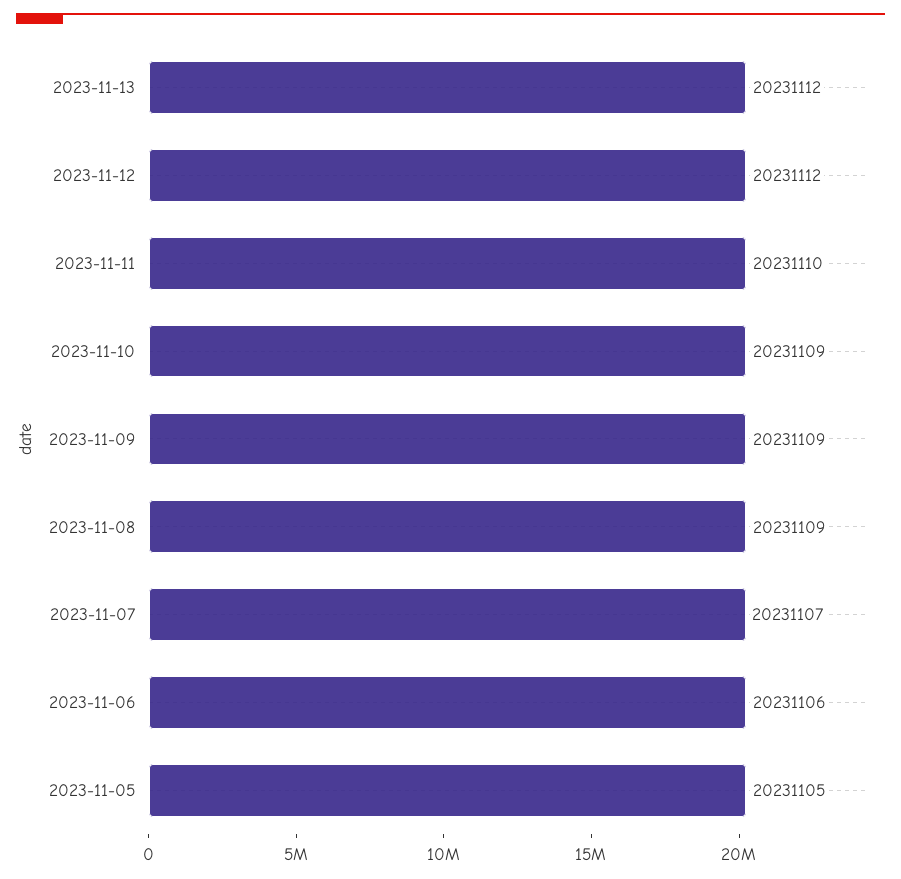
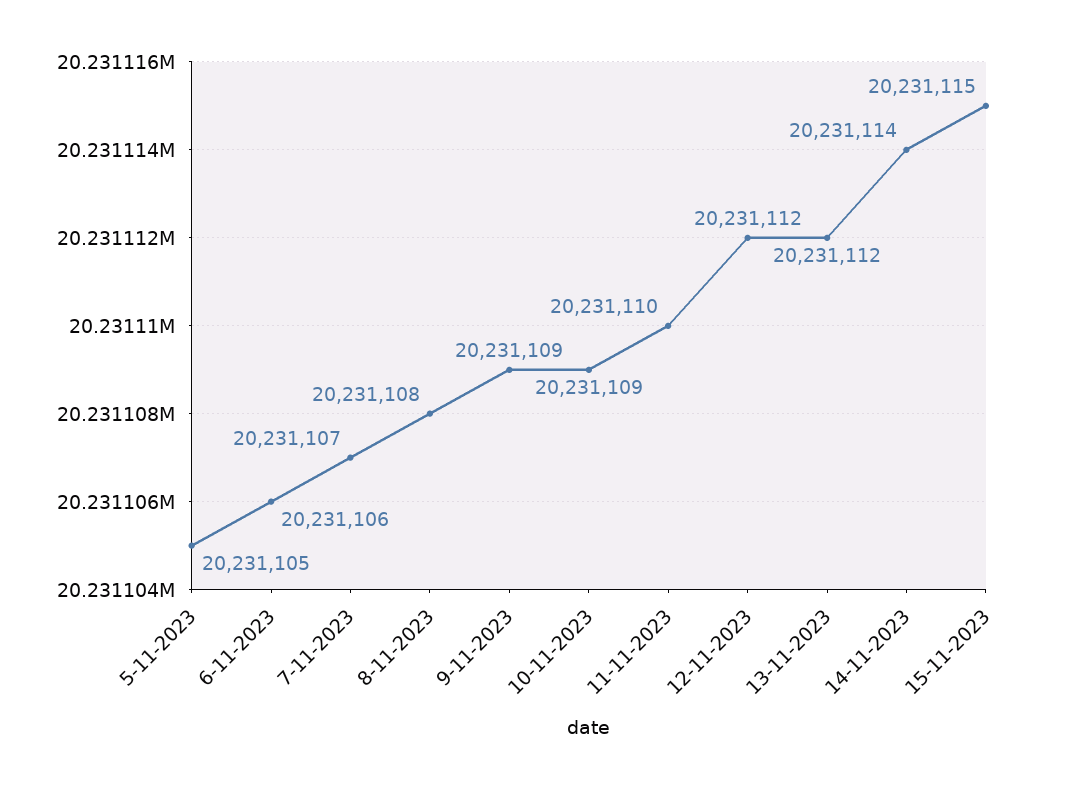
2023-11-08: 20231109 -> 20231108
14-11-2023: none -> 20231114
15-11-2023: none -> 20231115

